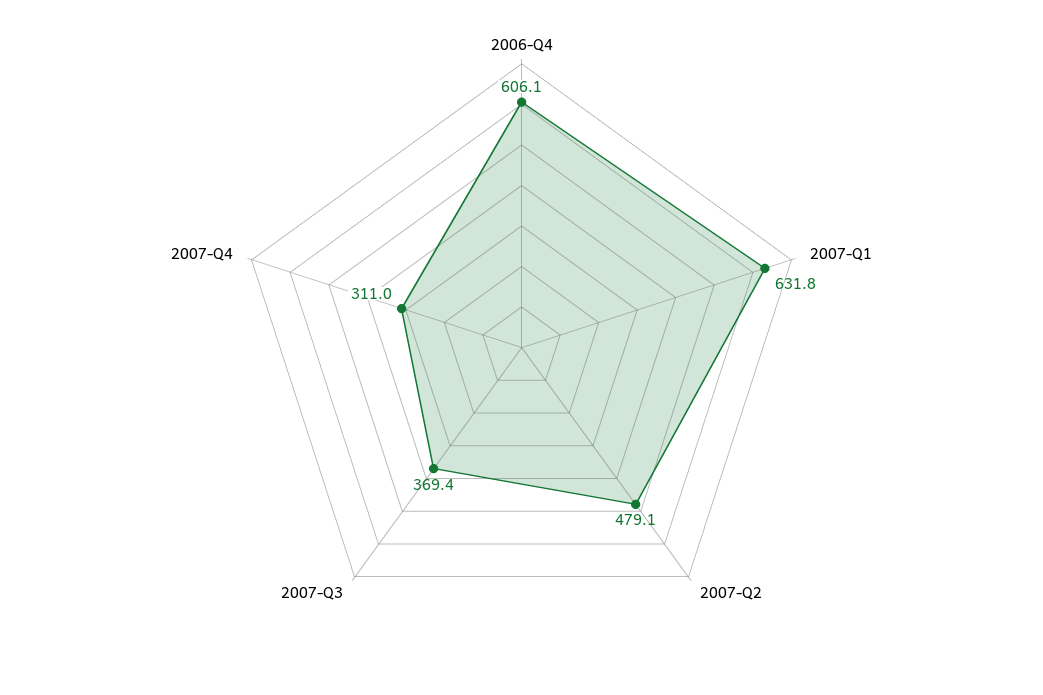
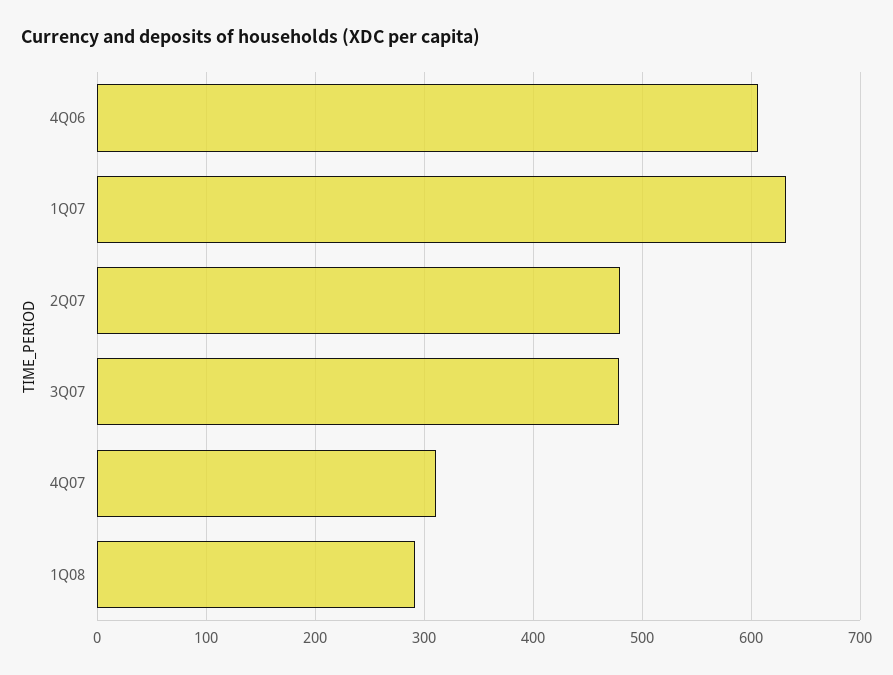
2007-Q3: 369.4 -> 480
1Q08: none -> 290

